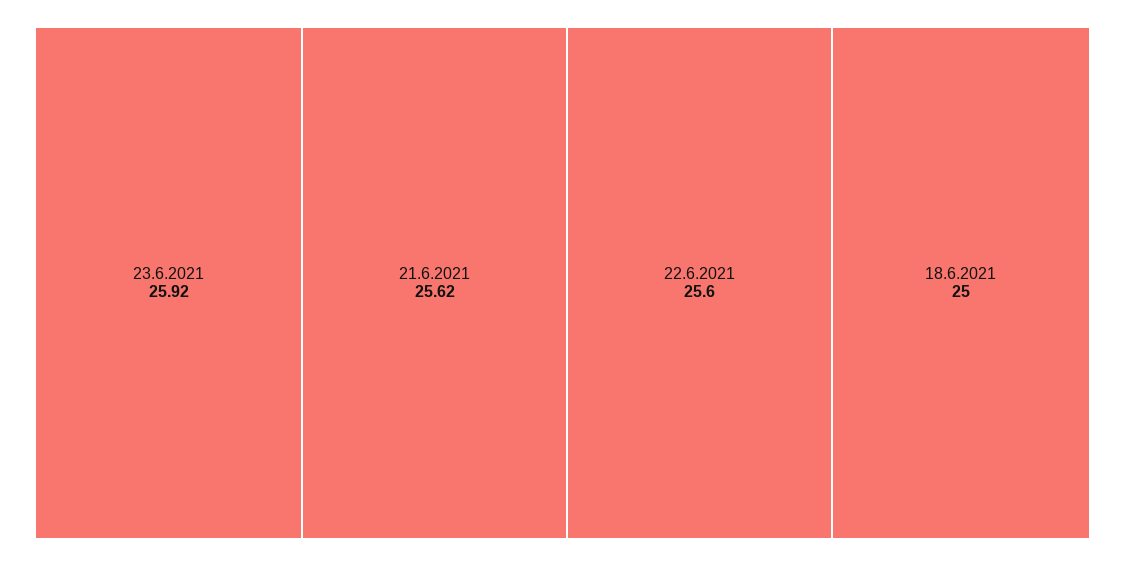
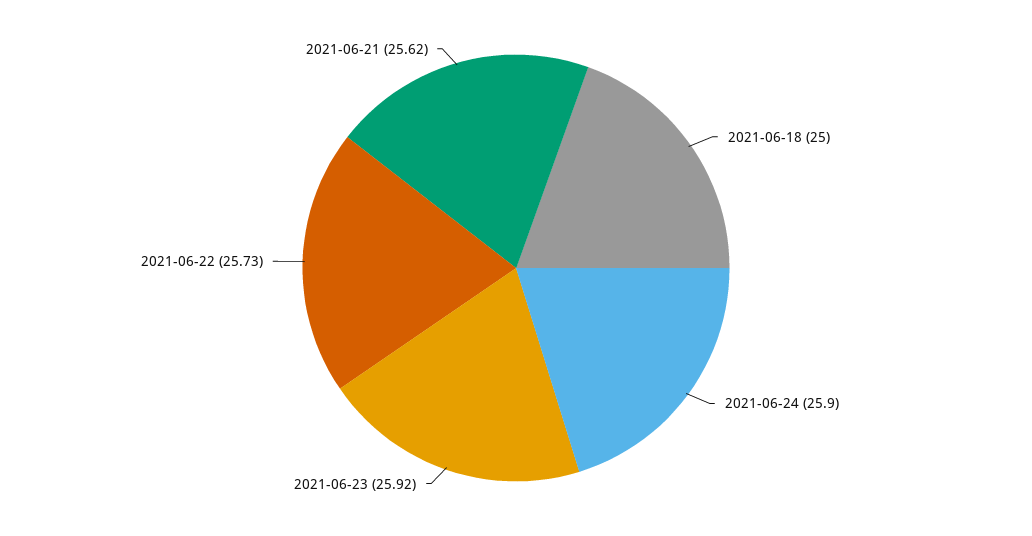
22.6.2021: 25.6 -> 25.73
2021-06-24: none -> 25.9

